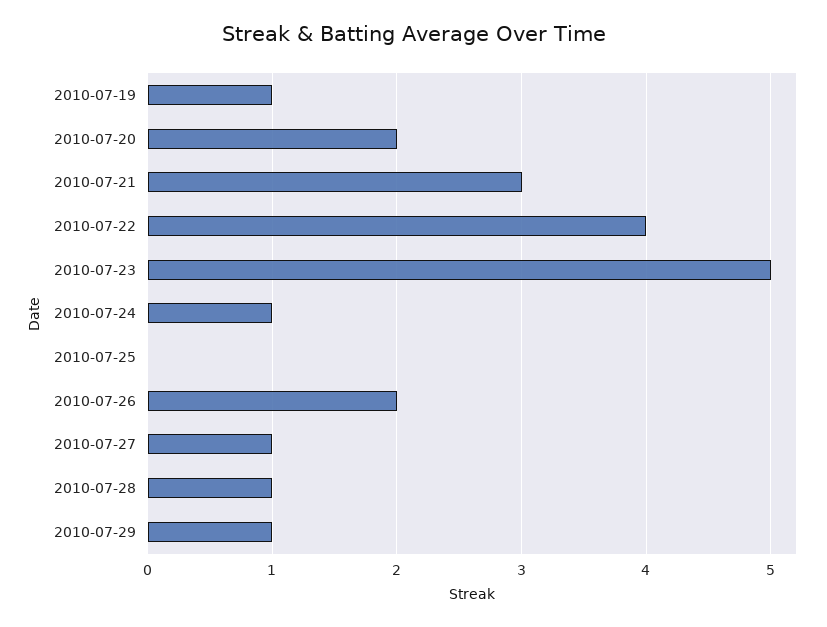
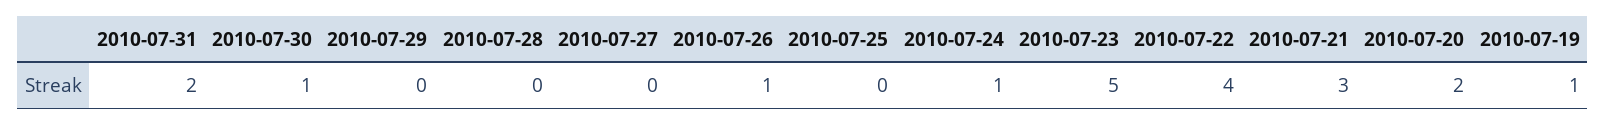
2010-07-26: 2 -> 1
2010-07-27: 1 -> 0
2010-07-28: 1 -> 0
2010-07-29: 1 -> 0
2010-07-31: none -> 2
2010-07-30: none -> 1

